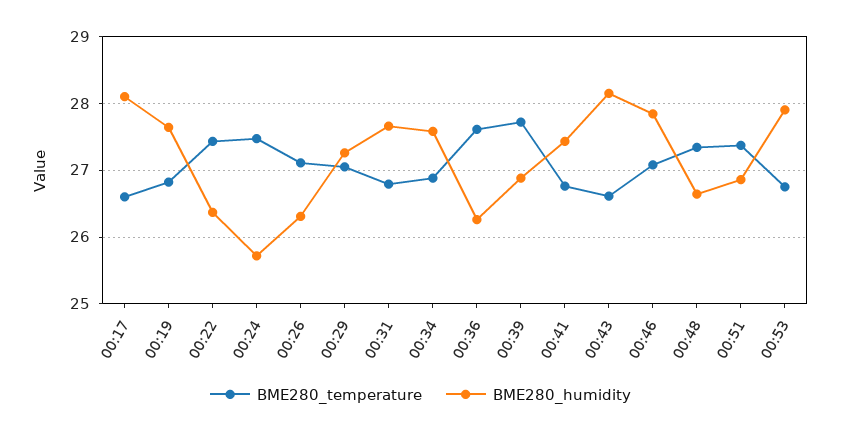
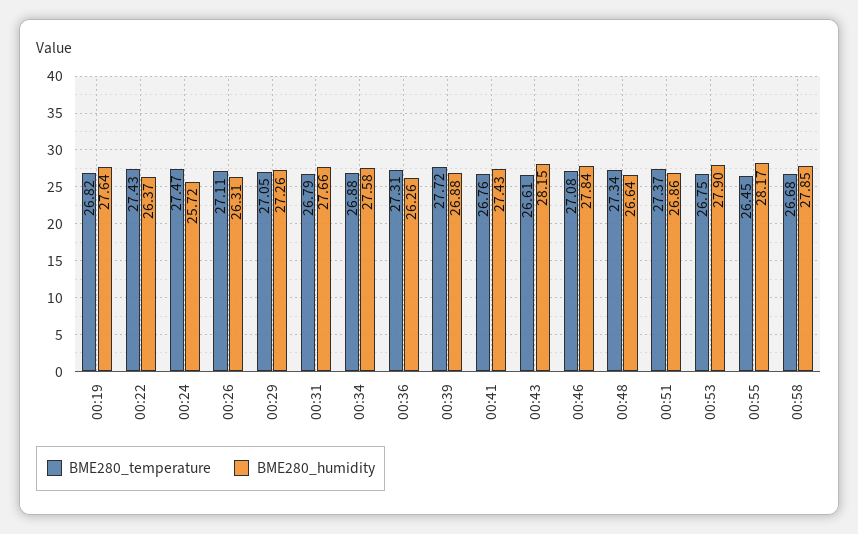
BME280_temperature, 00:17: 26.6 -> none
BME280_humidity, 00:17: 28.1 -> none
BME280_temperature, 00:36: 27.6 -> 27.31
BME280_temperature, 00:55: none -> 26.45
BME280_humidity, 00:55: none -> 28.17
BME280_temperature, 00:58: none -> 26.68
BME280_humidity, 00:58: none -> 27.85

